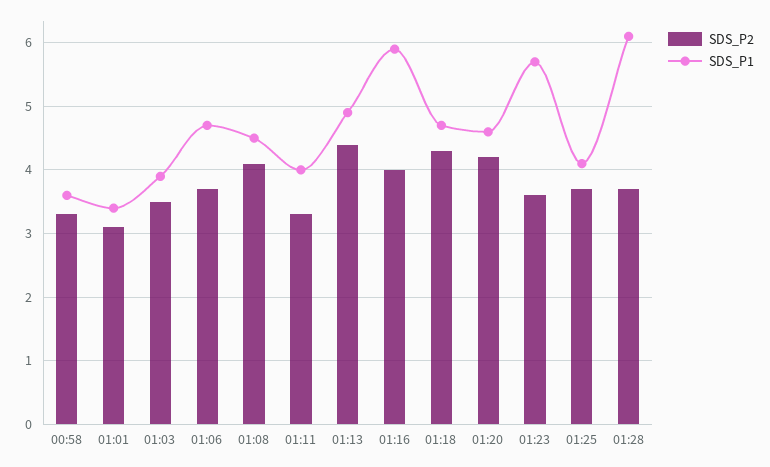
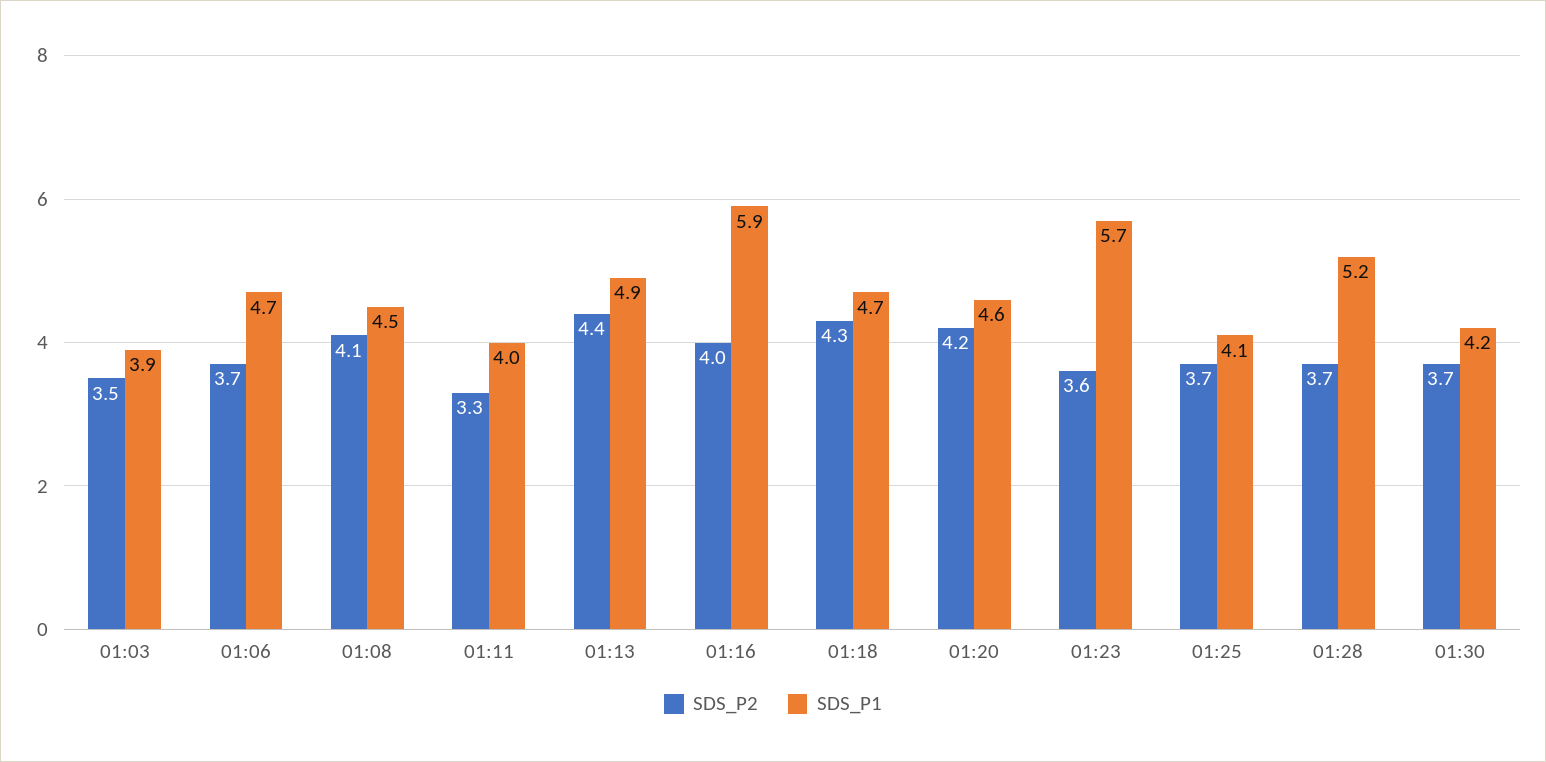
SDS_P2, 00:58: 3.3 -> none
SDS_P1, 00:58: 3.6 -> none
SDS_P2, 01:01: 3.1 -> none
SDS_P1, 01:01: 3.4 -> none
SDS_P1, 01:28: 6.1 -> 5.2
SDS_P2, 01:30: none -> 3.7
SDS_P1, 01:30: none -> 4.2

